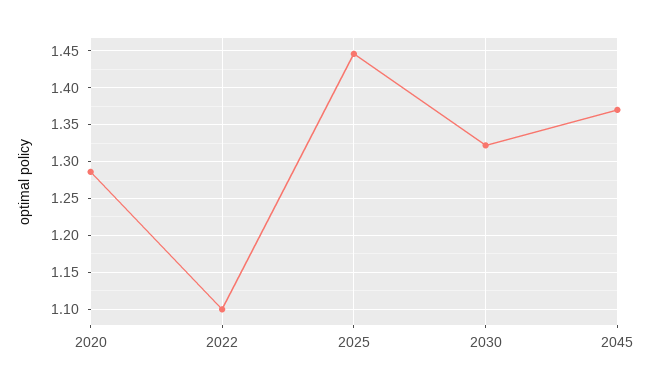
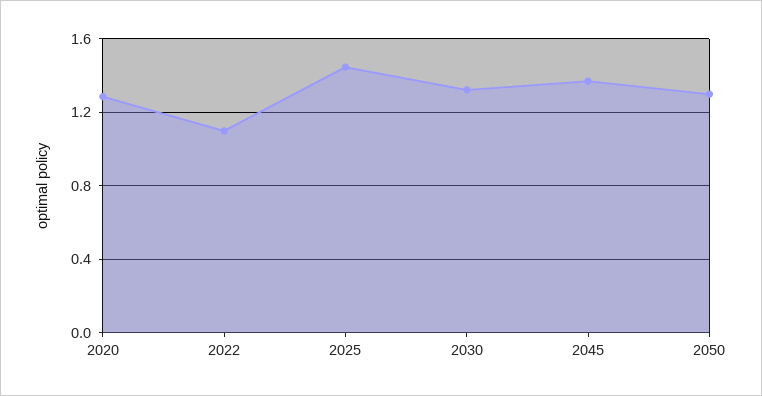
2050: none -> 1.3

